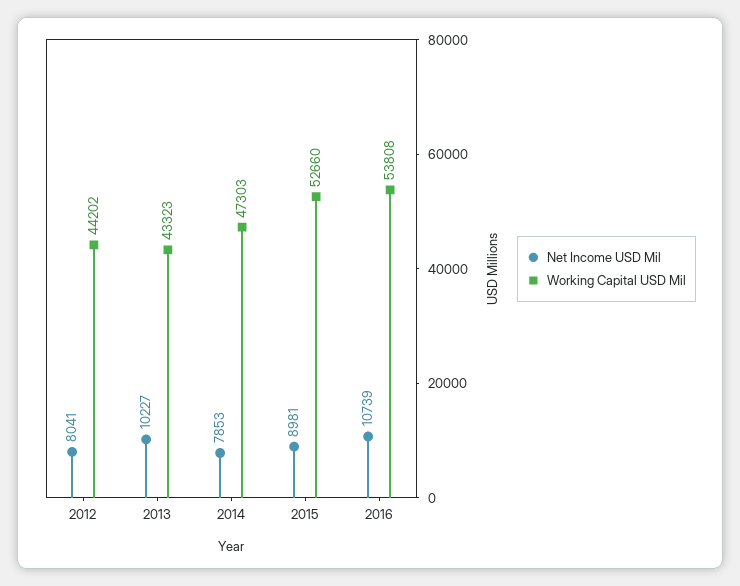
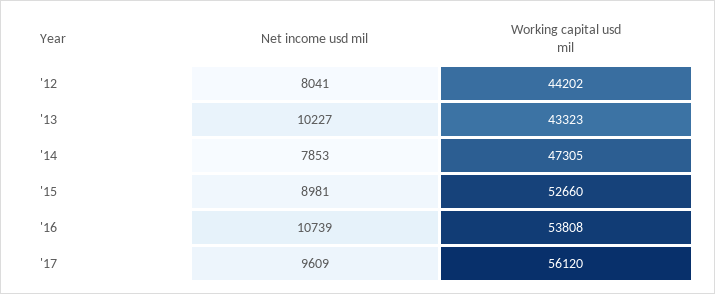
Working Capital USD Mil, 2014: 47303 -> 47305
Net Income USD Mil, '17: none -> 9609
Working Capital USD Mil, '17: none -> 56120

